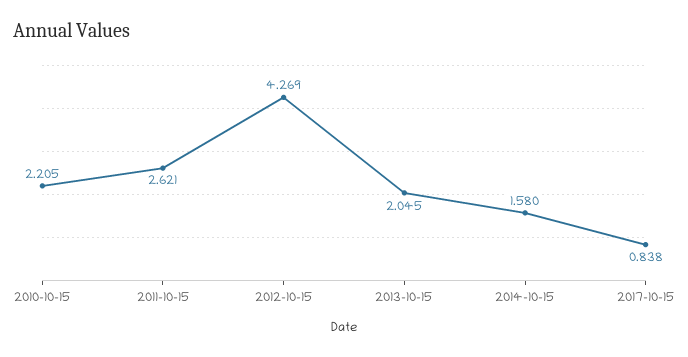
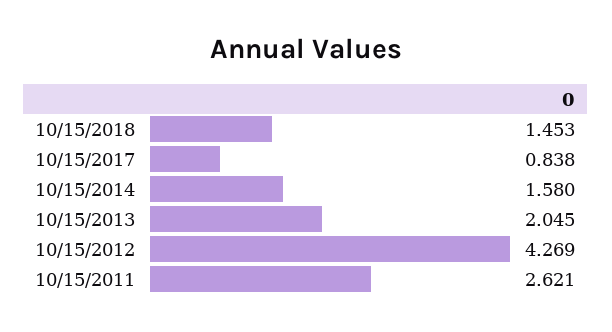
2010-10-15: 2.205 -> none
10/15/2018: none -> 1.453

